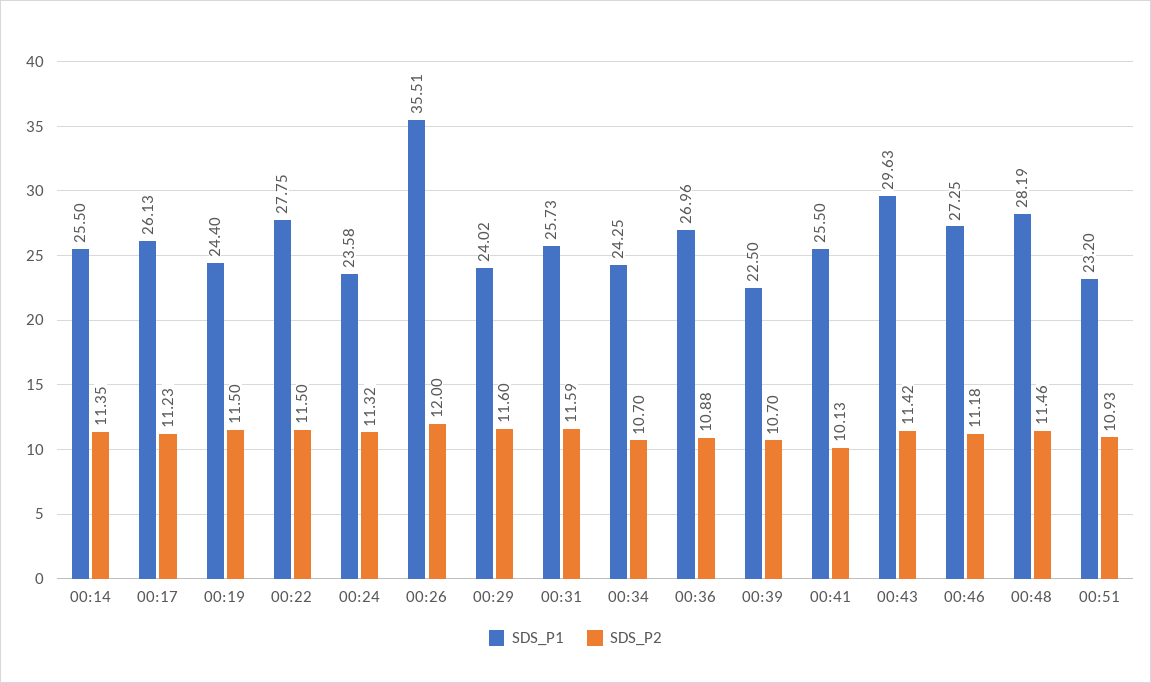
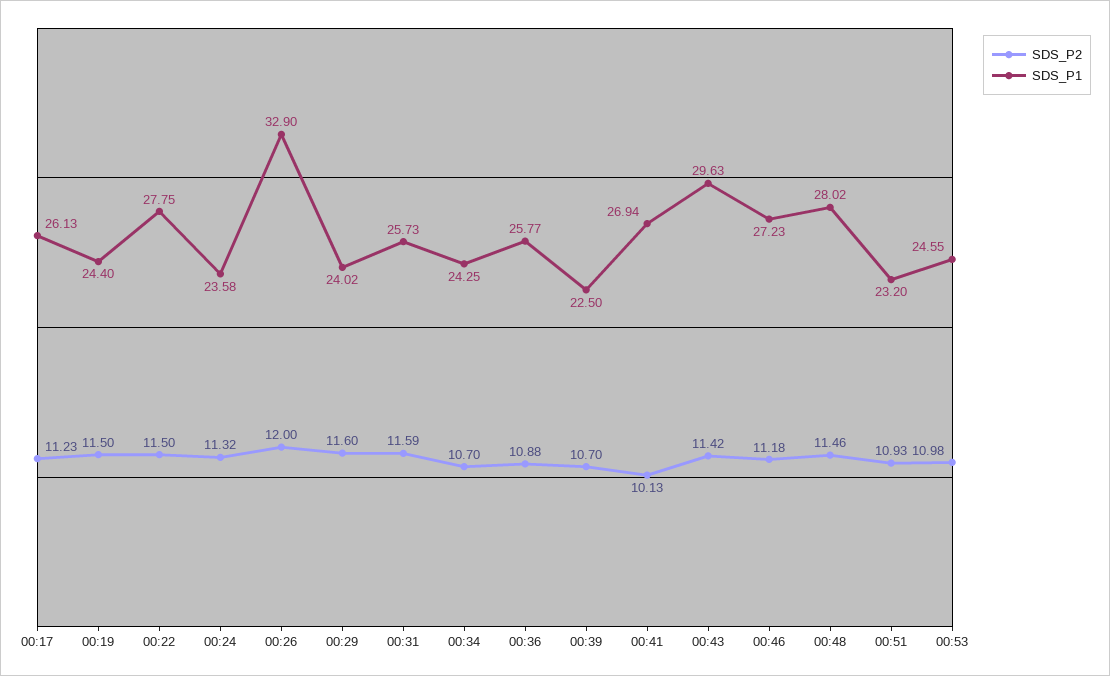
SDS_P1, 00:14: 25.5 -> none
SDS_P2, 00:14: 11.35 -> none
SDS_P1, 00:26: 35.51 -> 32.9
SDS_P1, 00:36: 26.96 -> 25.77
SDS_P1, 00:41: 25.5 -> 26.94
SDS_P1, 00:46: 27.25 -> 27.23
SDS_P1, 00:48: 28.19 -> 28.02
SDS_P2, 00:53: none -> 10.98
SDS_P1, 00:53: none -> 24.55

